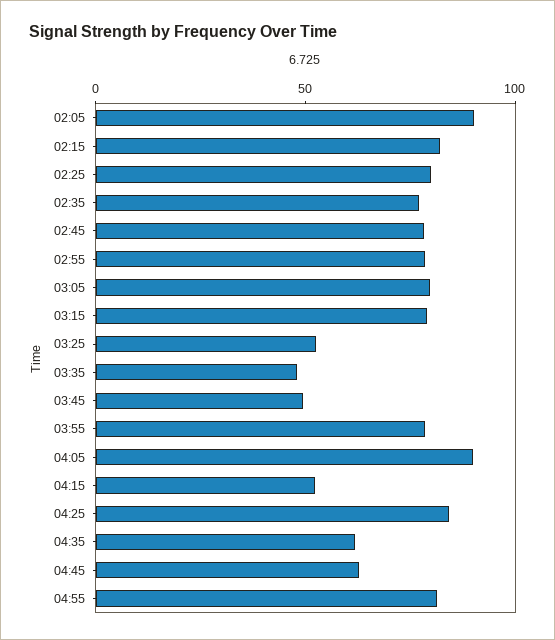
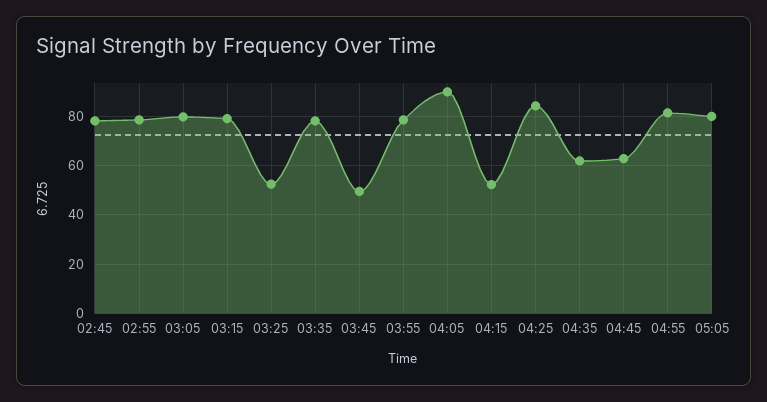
02:05: 90 -> none
02:15: 80 -> none
02:25: 80 -> none
02:35: 80 -> none
03:35: 50 -> 77.5
05:05: none -> 80

